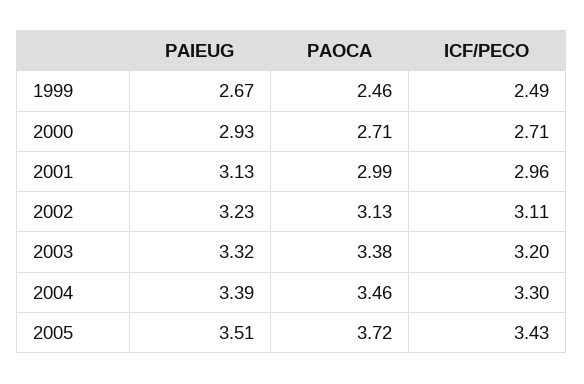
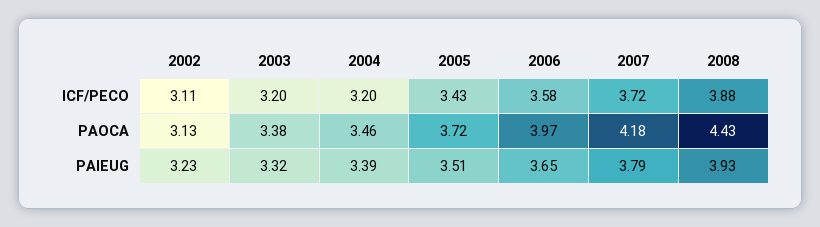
PAIEUG, 1999: 2.67 -> none
PAOCA, 1999: 2.46 -> none
ICF/PECO, 1999: 2.49 -> none
PAIEUG, 2000: 2.93 -> none
PAOCA, 2000: 2.71 -> none
ICF/PECO, 2000: 2.71 -> none
PAIEUG, 2001: 3.13 -> none
PAOCA, 2001: 2.99 -> none
ICF/PECO, 2001: 2.96 -> none
ICF/PECO, 2004: 3.3 -> 3.2
ICF/PECO, 2006: none -> 3.58
ICF/PECO, 2007: none -> 3.72
ICF/PECO, 2008: none -> 3.88
PAOCA, 2006: none -> 3.97
PAOCA, 2007: none -> 4.18
PAOCA, 2008: none -> 4.43
PAIEUG, 2006: none -> 3.65
PAIEUG, 2007: none -> 3.79
PAIEUG, 2008: none -> 3.93

